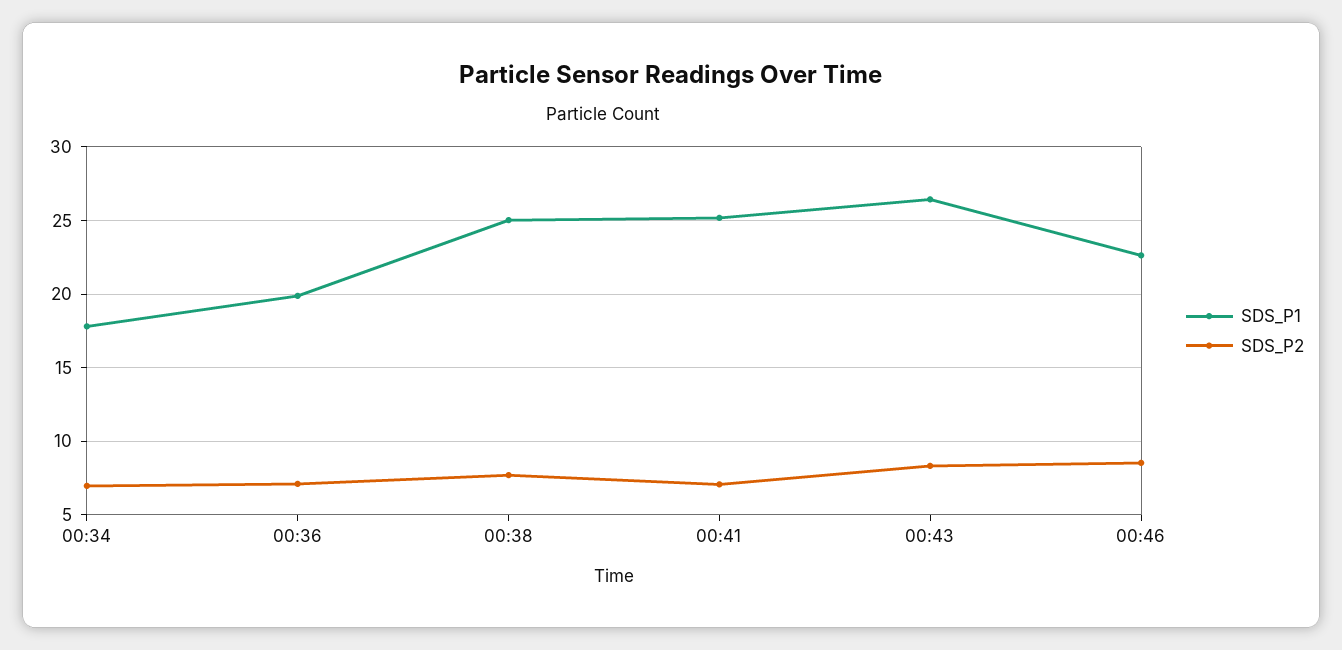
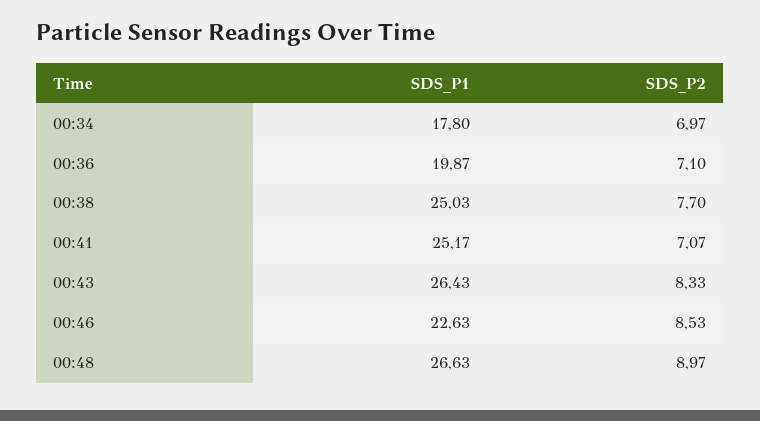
SDS_P1, 00:48: none -> 26.63
SDS_P2, 00:48: none -> 8.97

